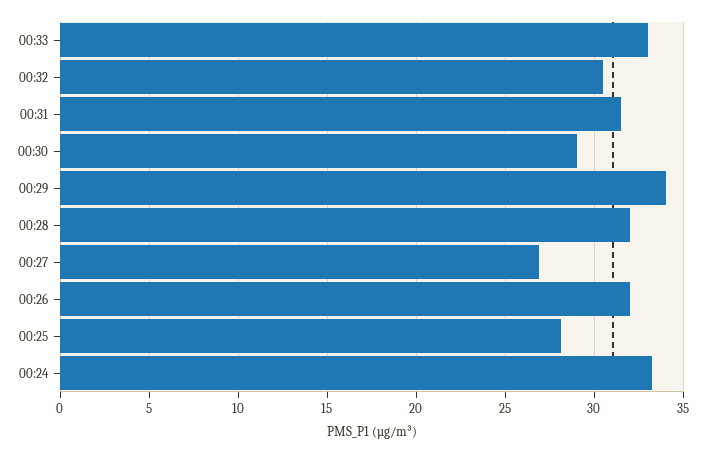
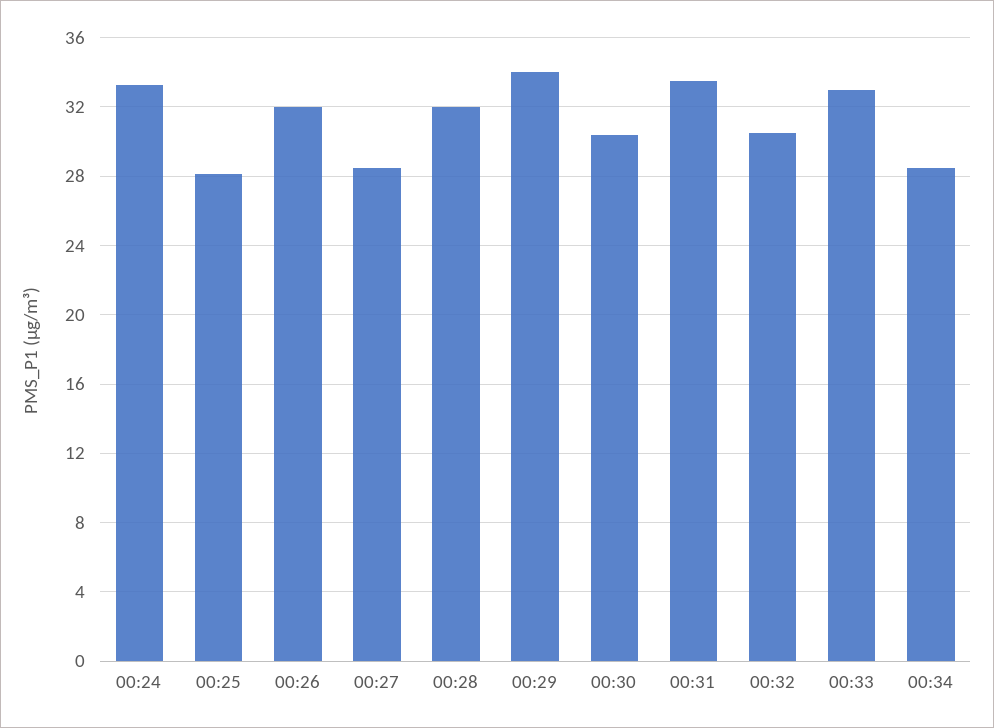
00:31: 31.5 -> 33.5
00:30: 29 -> 30.5
00:27: 27 -> 28.5
00:34: none -> 28.5

